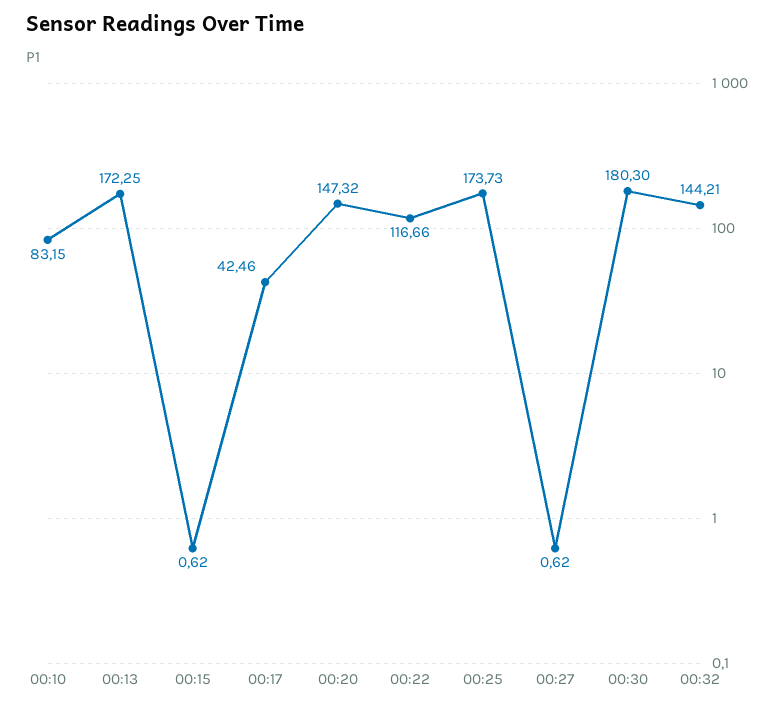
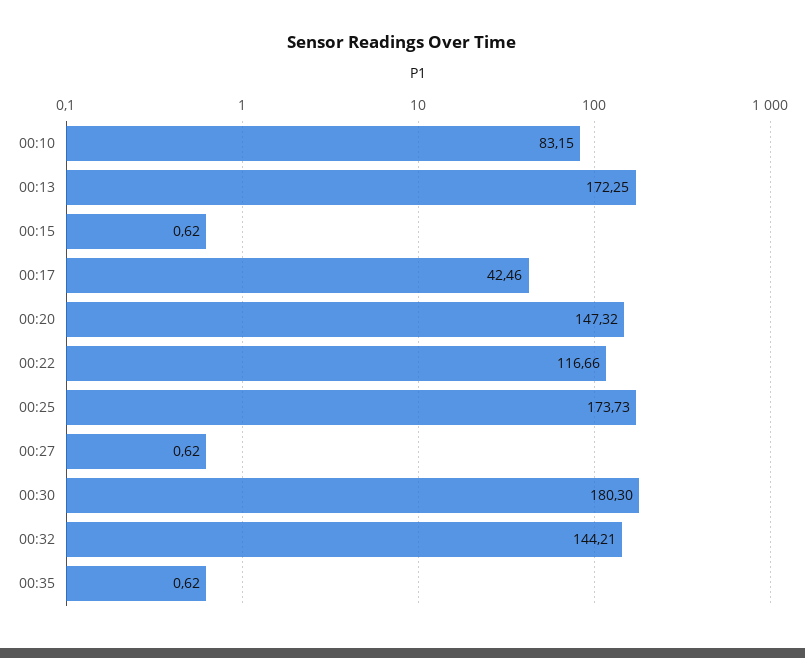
00:35: none -> 0.62

